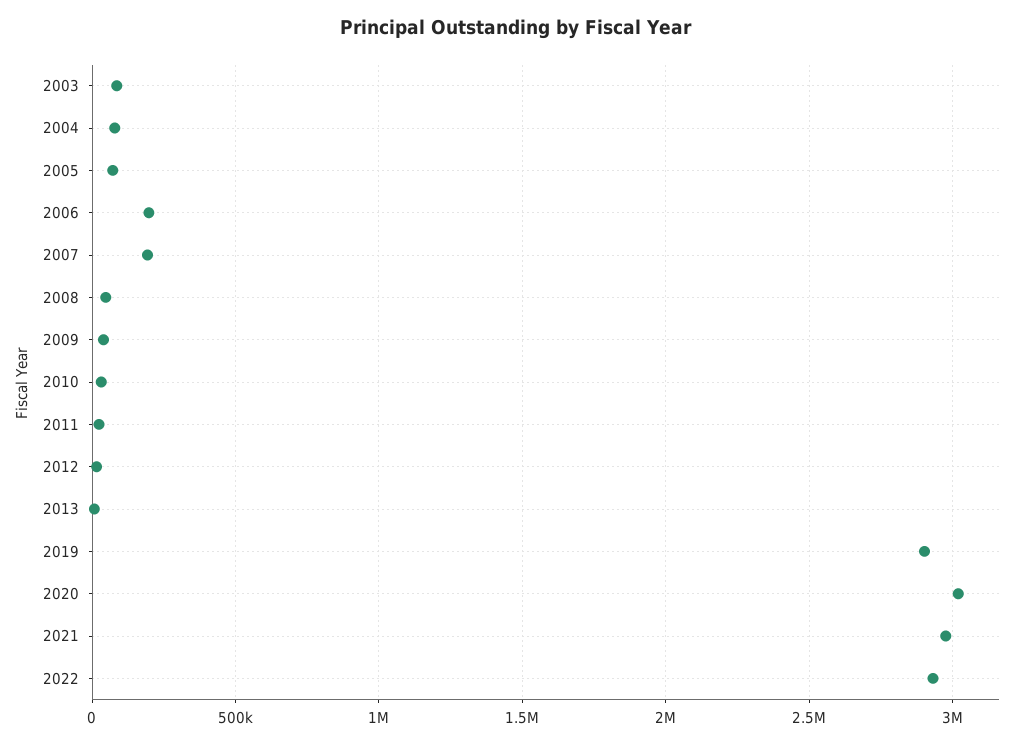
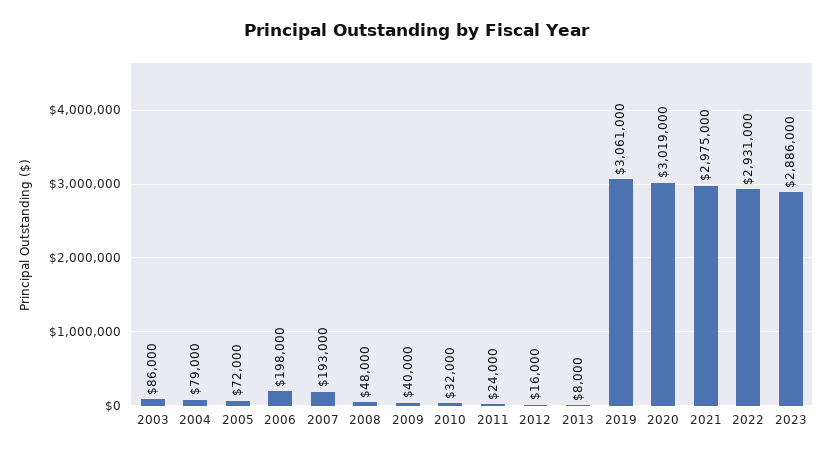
2019: 2900000 -> 3061000
2023: none -> 2886000

